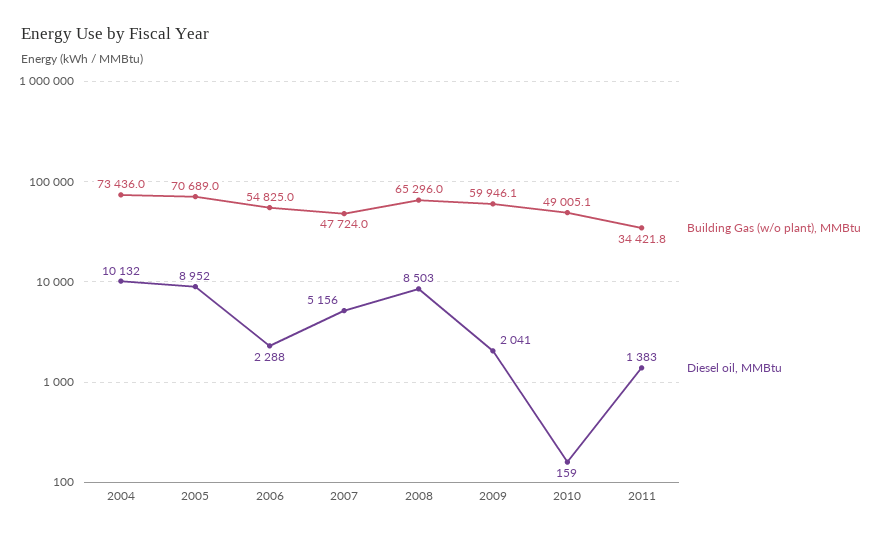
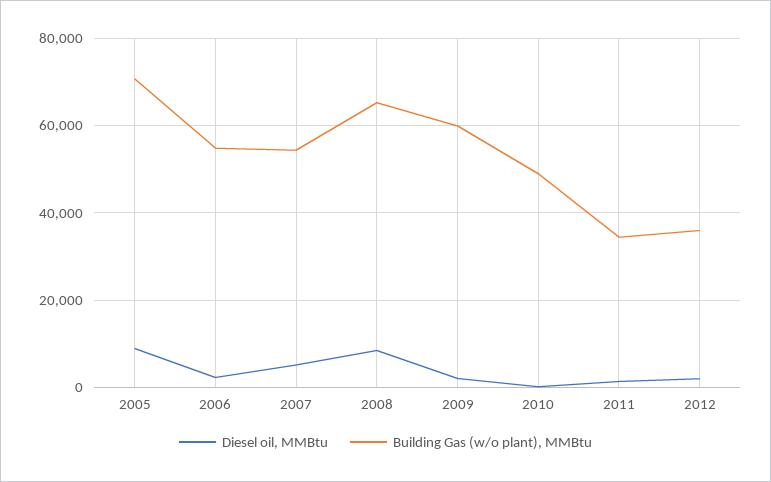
Building Gas (w/o plant), MMBtu, 2004: 73436 -> none
Diesel oil, MMBtu, 2004: 10132 -> none
Building Gas (w/o plant), MMBtu, 2007: 47724 -> 54000
Diesel oil, MMBtu, 2012: none -> 2000
Building Gas (w/o plant), MMBtu, 2012: none -> 36000

